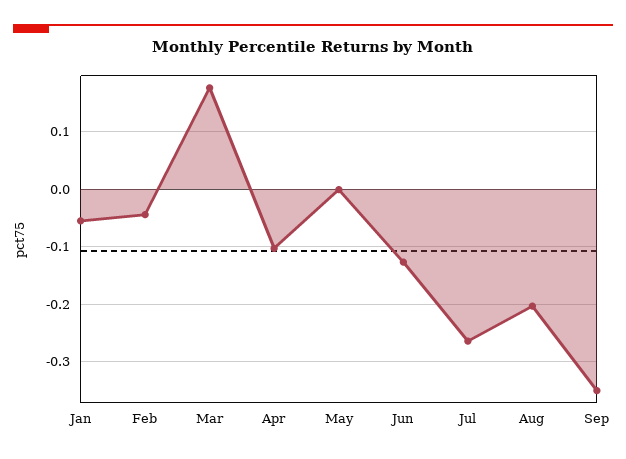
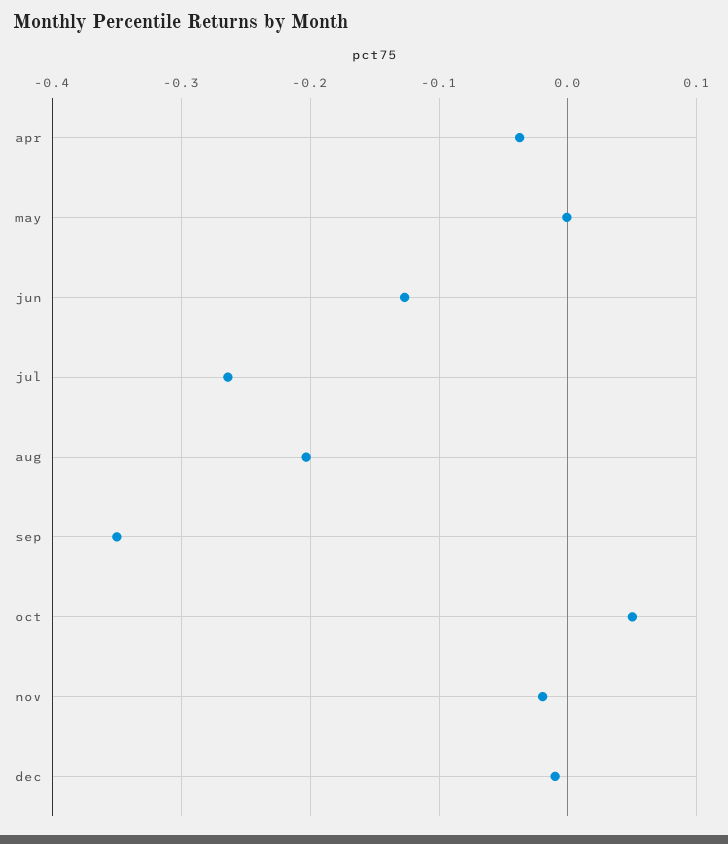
Jan: -0.06 -> none
Feb: -0.04 -> none
Mar: 0.18 -> none
Apr: -0.1 -> -0.04
oct: none -> 0.05
nov: none -> -0.02
dec: none -> -0.01

